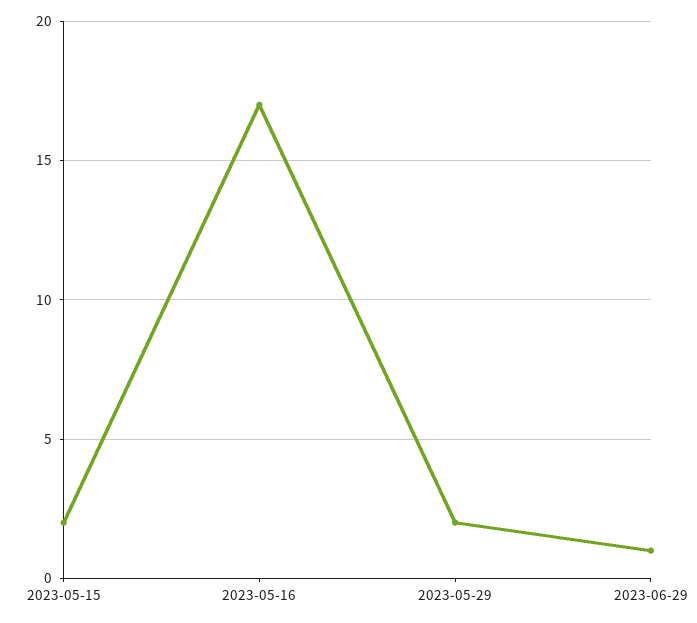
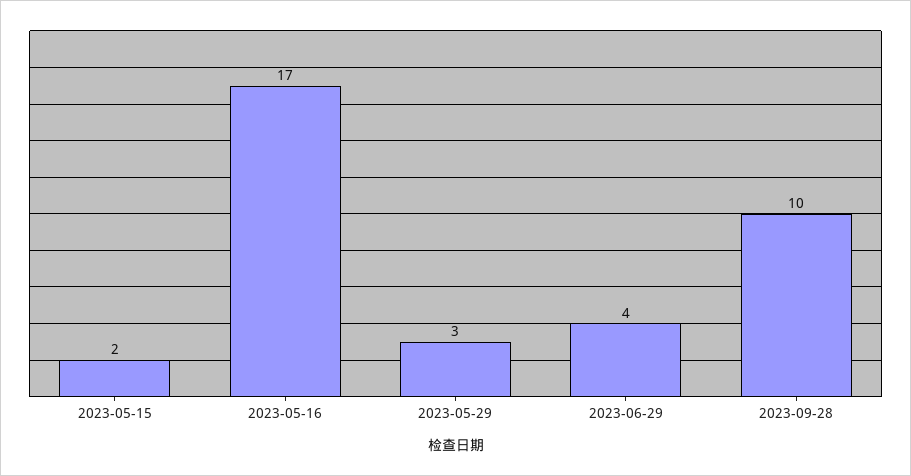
2023-05-29: 2 -> 3
2023-06-29: 1 -> 4
2023-09-28: none -> 10

